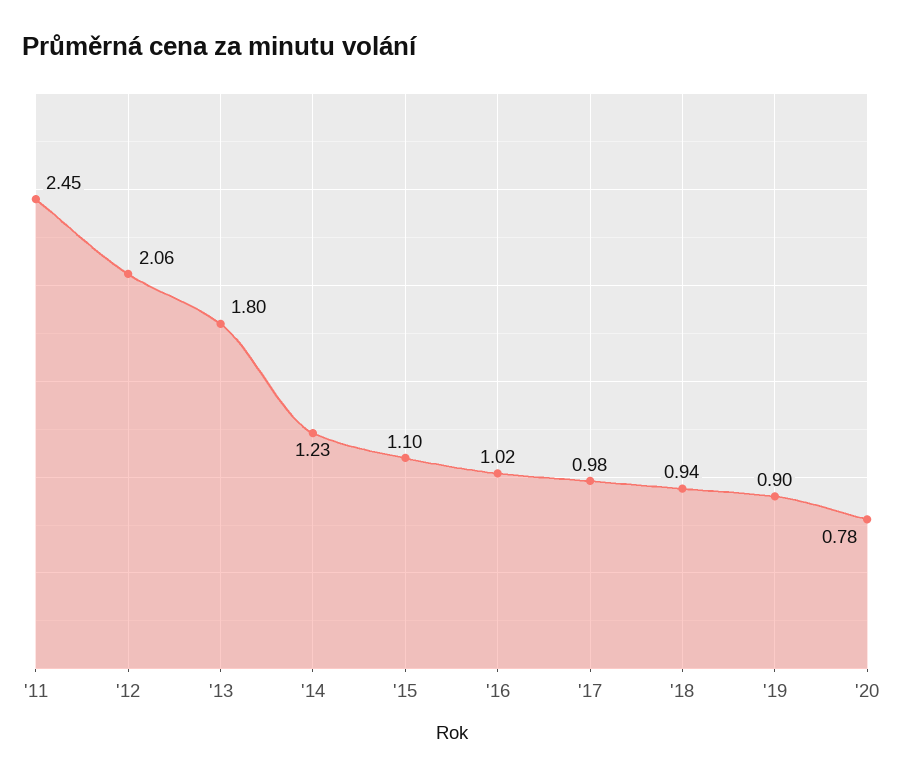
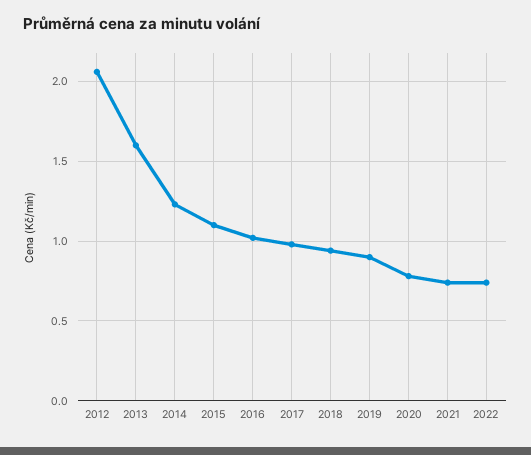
'11: 2.45 -> none
'13: 1.8 -> 1.6
2021: none -> 0.75
2022: none -> 0.75

